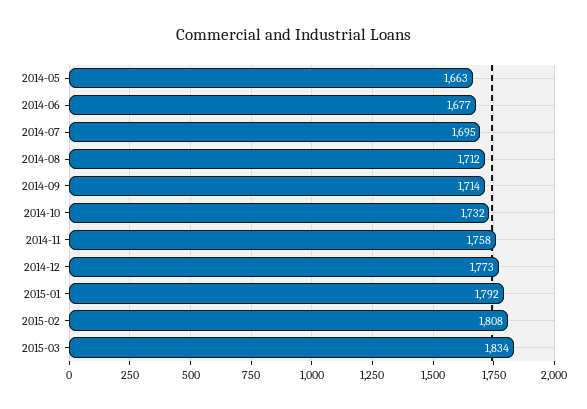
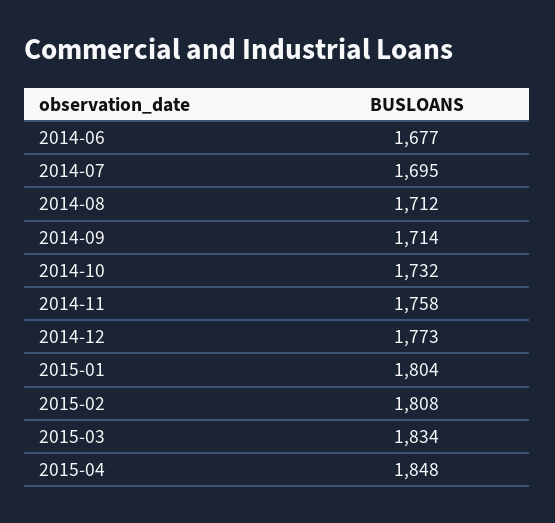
2014-05: 1663 -> none
2015-01: 1792 -> 1804
2015-04: none -> 1848

